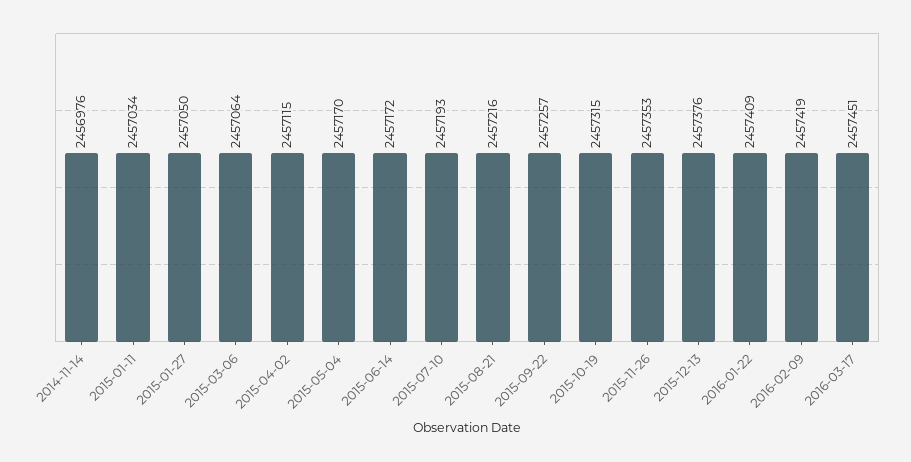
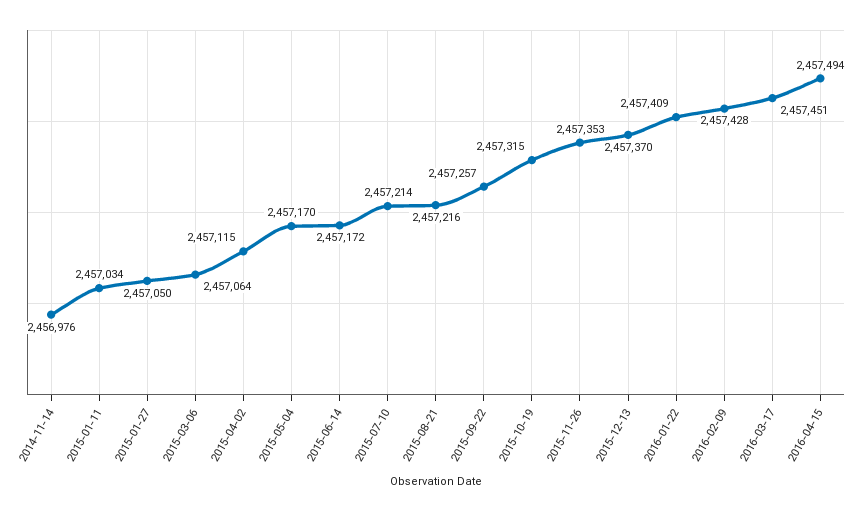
2015-07-10: 2457193 -> 2457214
2015-12-13: 2457376 -> 2457370
2016-02-09: 2457419 -> 2457428
2016-04-15: none -> 2457494

